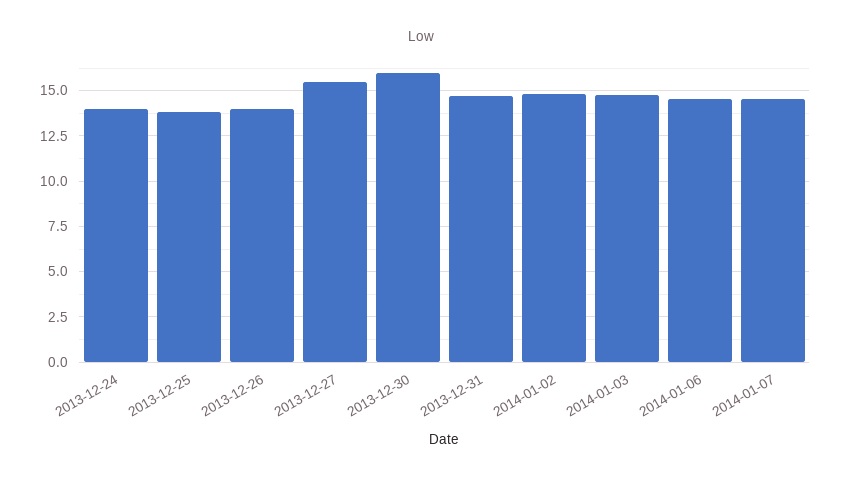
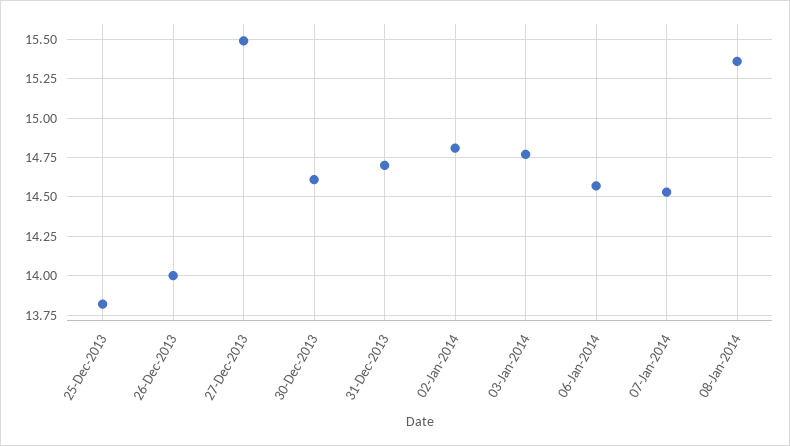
2013-12-24: 14 -> none
2013-12-30: 16 -> 14.6
08-Jan-2014: none -> 15.35

